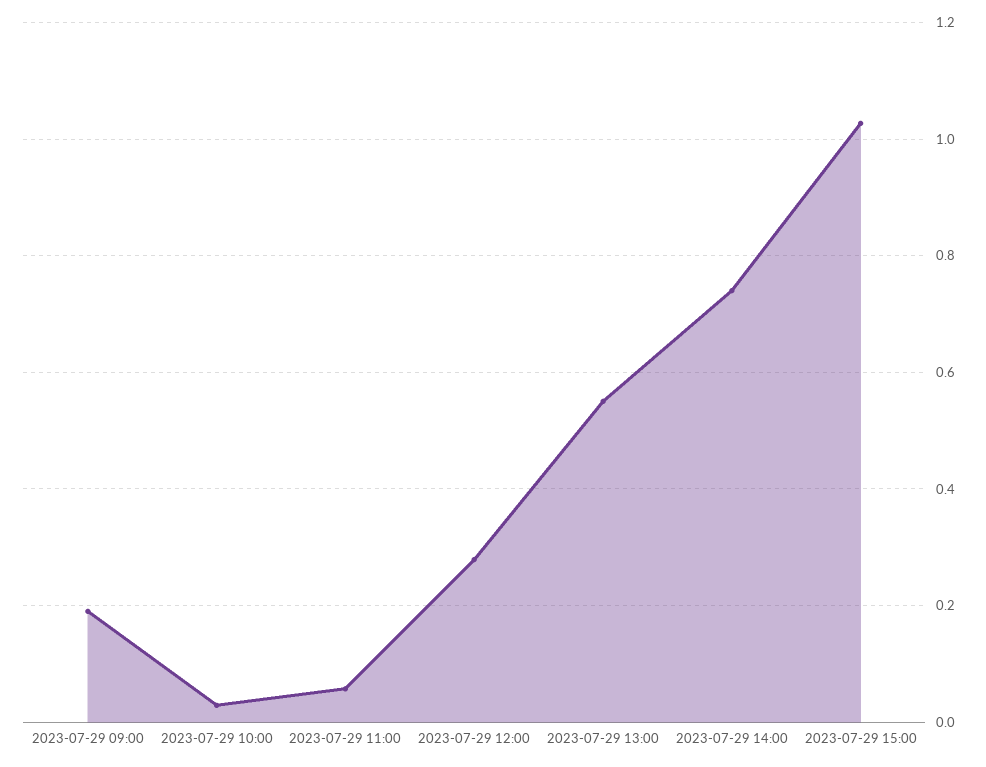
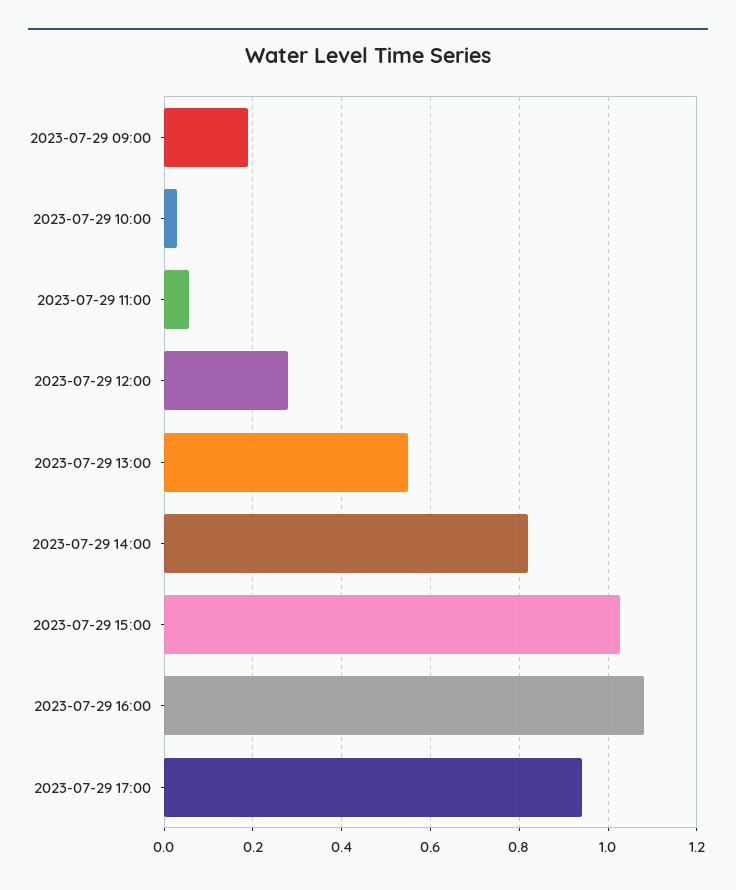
2023-07-29 14:00: 0.74 -> 0.82
2023-07-29 16:00: none -> 1.08
2023-07-29 17:00: none -> 0.94

